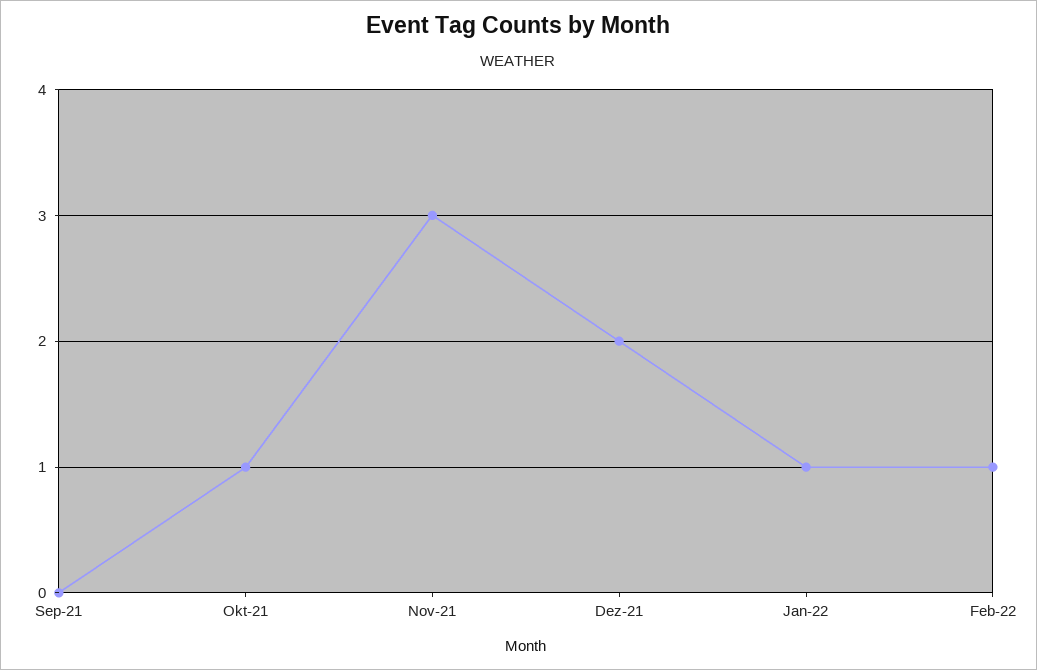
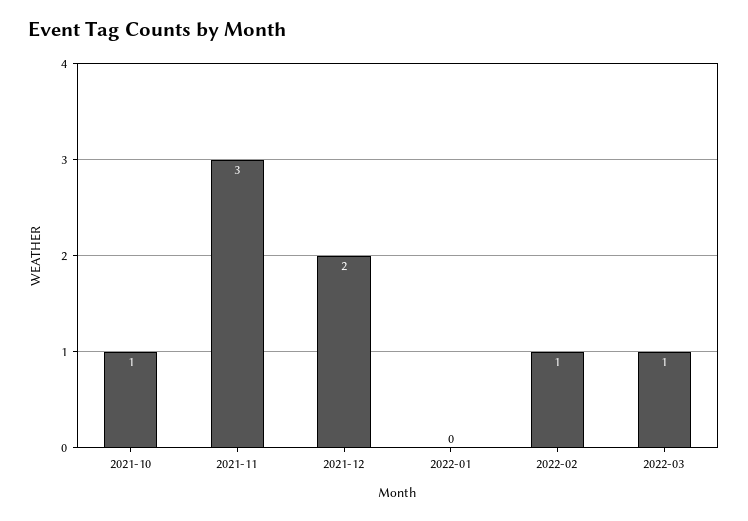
Sep-21: 0 -> none
Jan-22: 1 -> 0
2022-03: none -> 1

